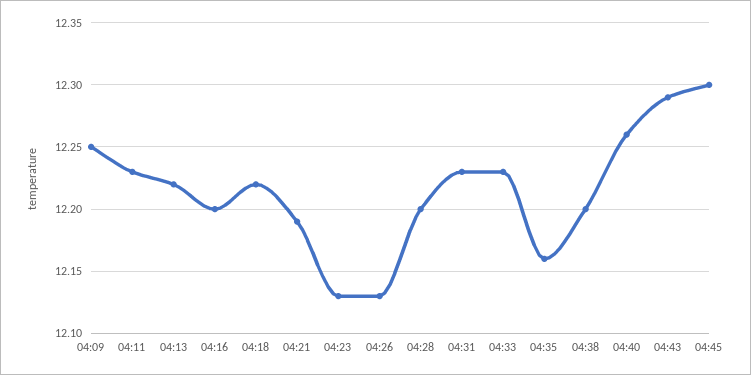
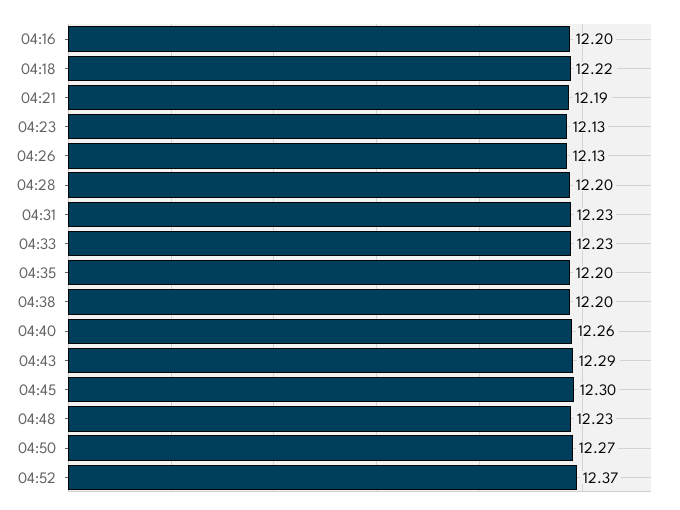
04:09: 12.25 -> none
04:11: 12.23 -> none
04:13: 12.22 -> none
04:35: 12.16 -> 12.2
04:48: none -> 12.23
04:50: none -> 12.27
04:52: none -> 12.37

